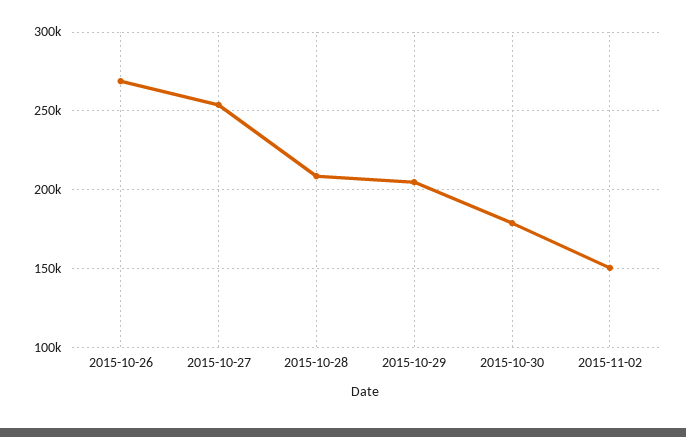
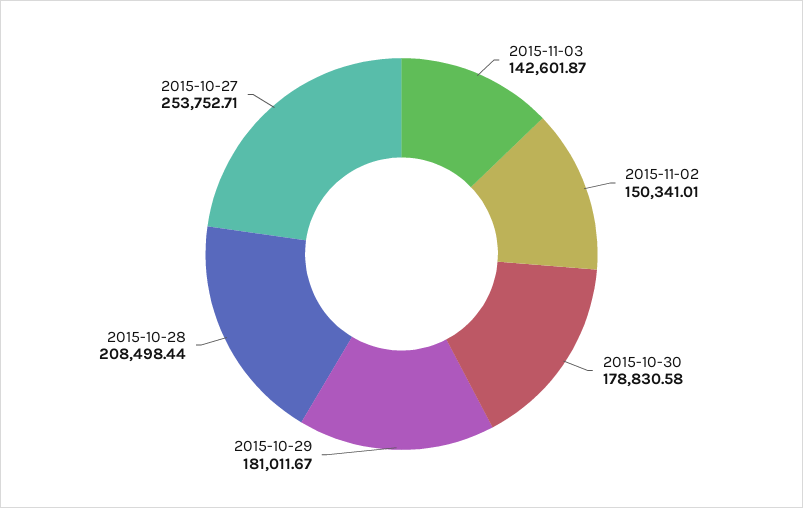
2015-10-26: 270000 -> none
2015-10-29: 205000 -> 181011.67
2015-11-03: none -> 142601.87

